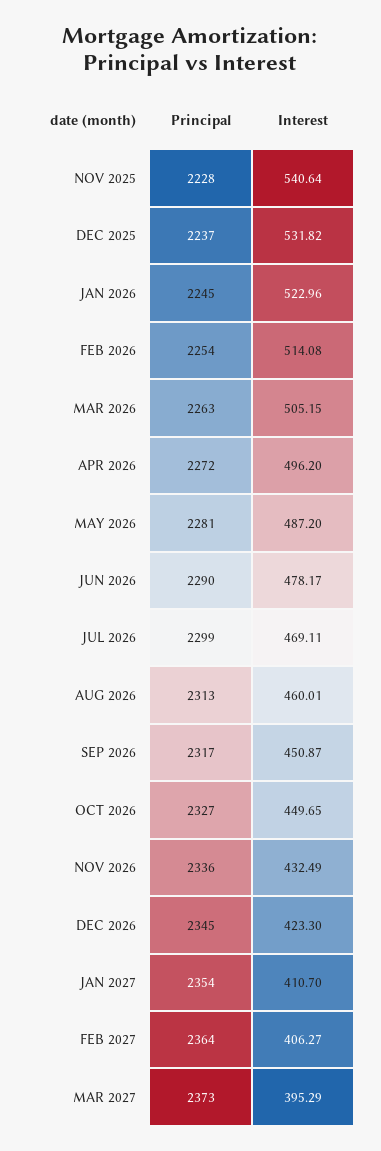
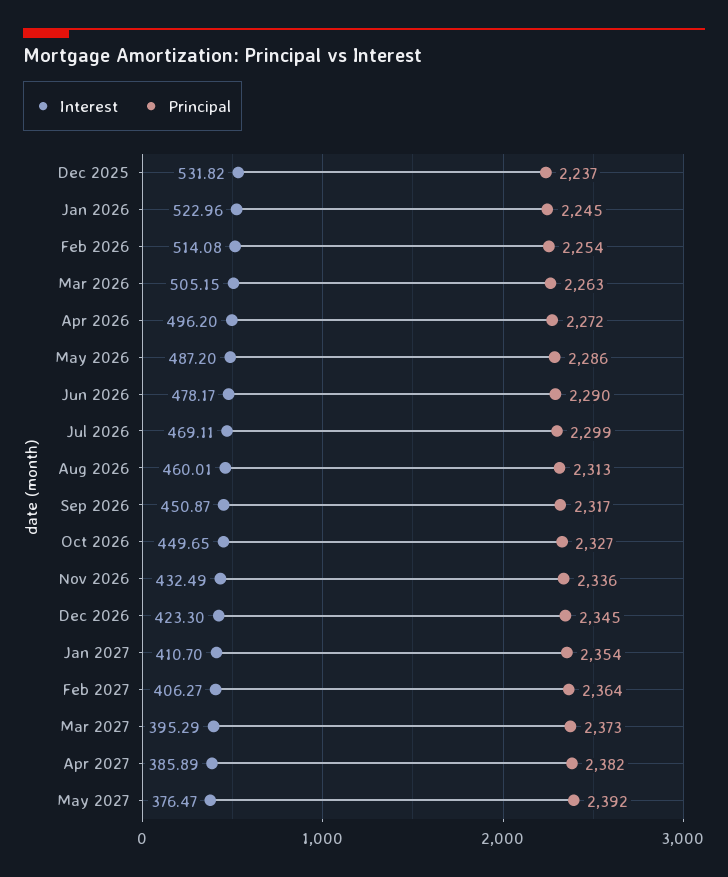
Principal, NOV 2025: 2228 -> none
Interest, NOV 2025: 540.64 -> none
Principal, MAY 2026: 2281 -> 2286
Interest, Apr 2027: none -> 385.89
Principal, Apr 2027: none -> 2382
Interest, May 2027: none -> 376.47
Principal, May 2027: none -> 2392

